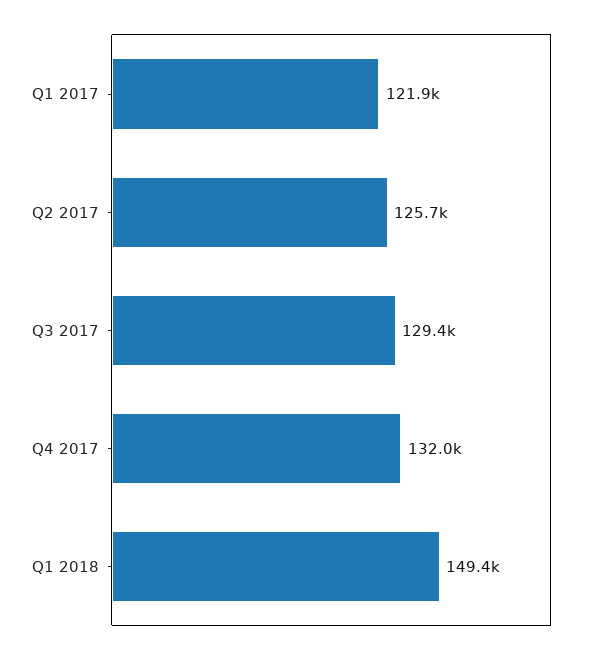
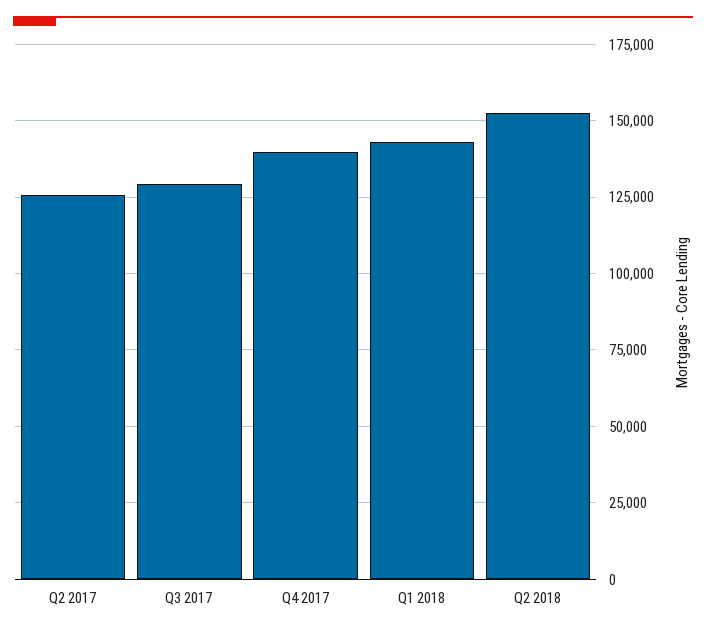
Q1 2017: 121900 -> none
Q4 2017: 132000 -> 140000
Q1 2018: 149400 -> 142500
Q2 2018: none -> 152500

